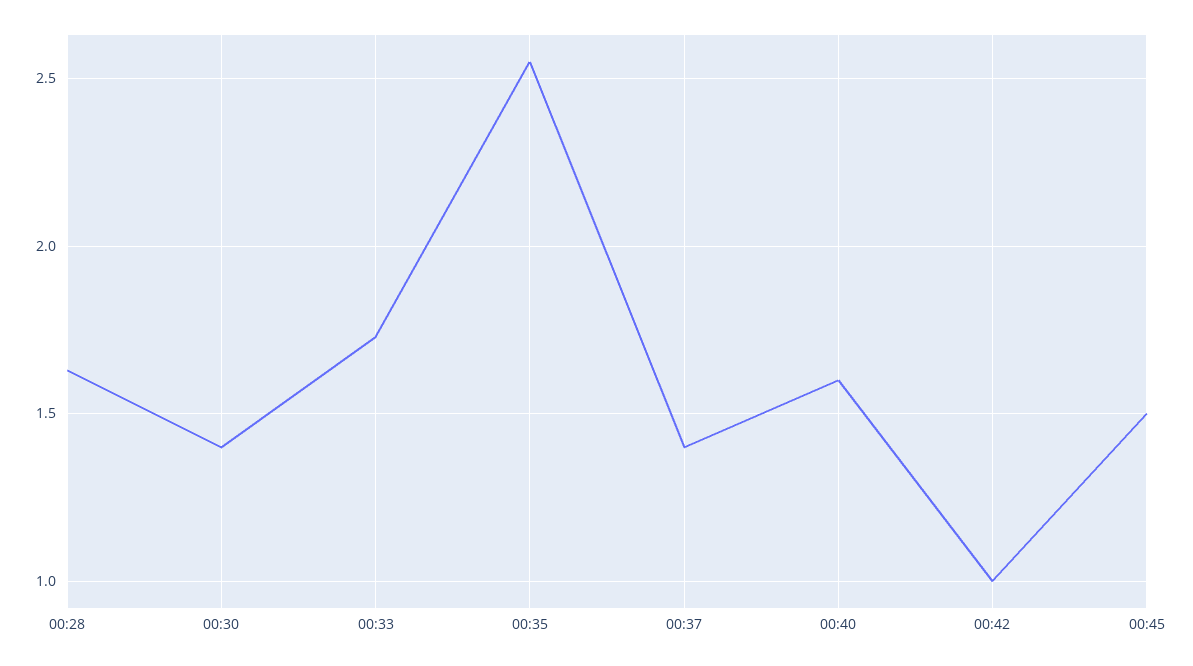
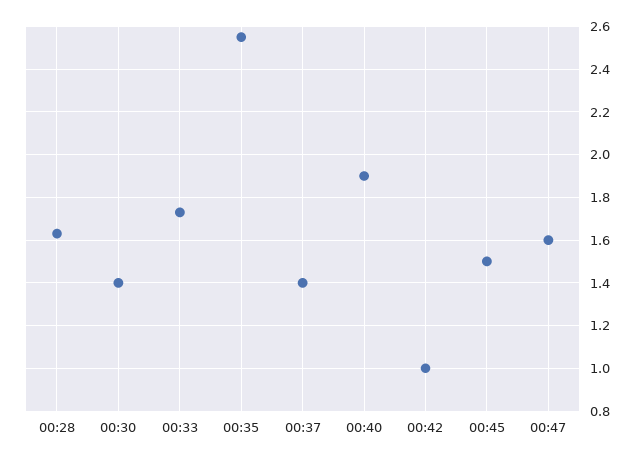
00:40: 1.6 -> 1.9
00:47: none -> 1.6

